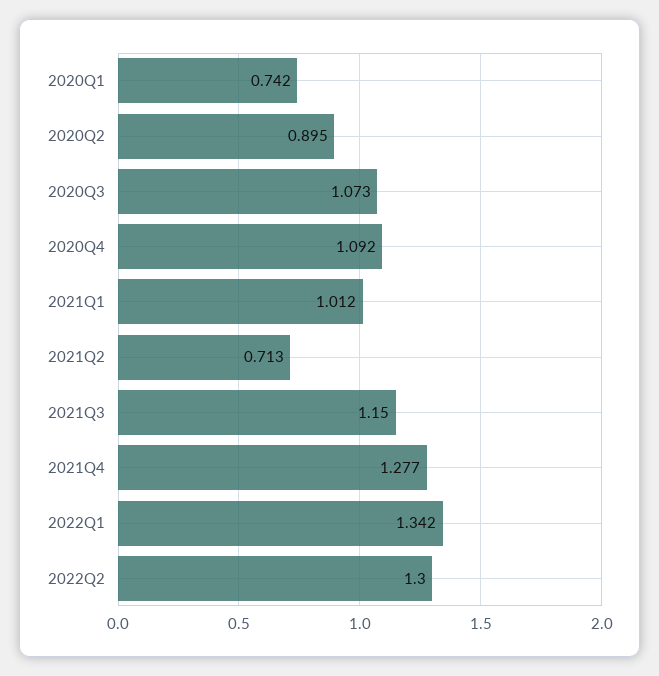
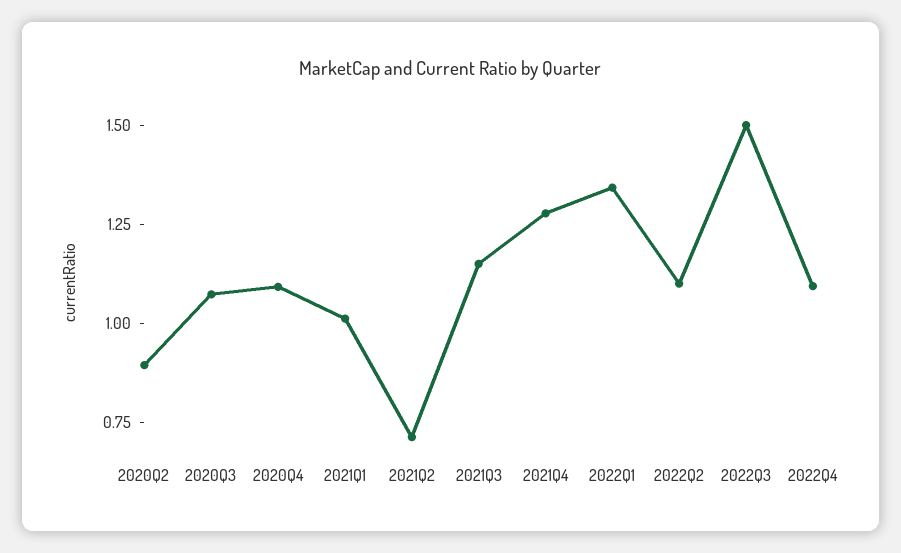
2020Q1: 0.742 -> none
2022Q2: 1.3 -> 1.1
2022Q3: none -> 1.5
2022Q4: none -> 1.1

